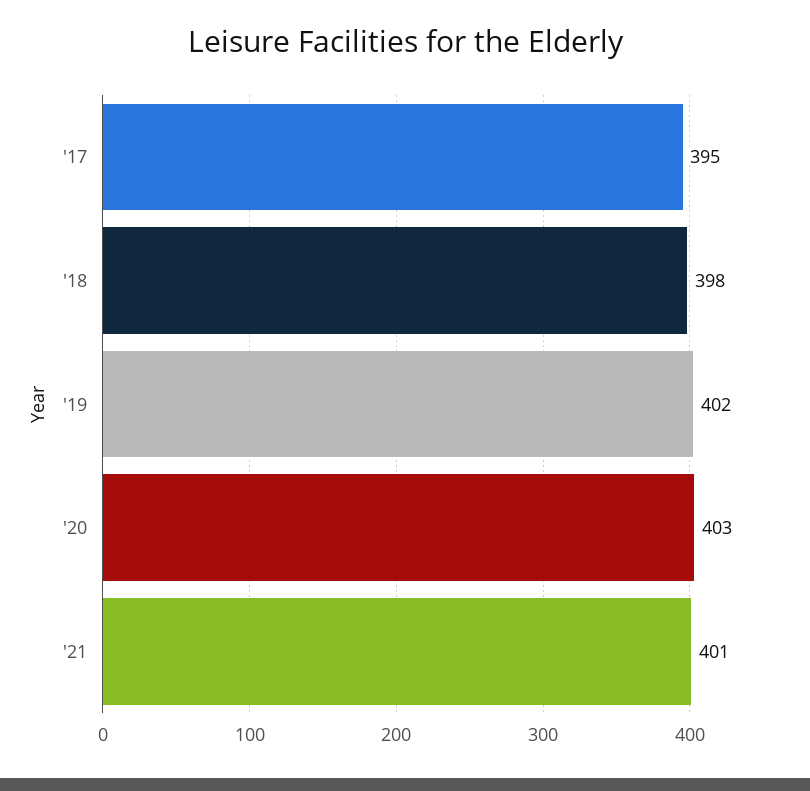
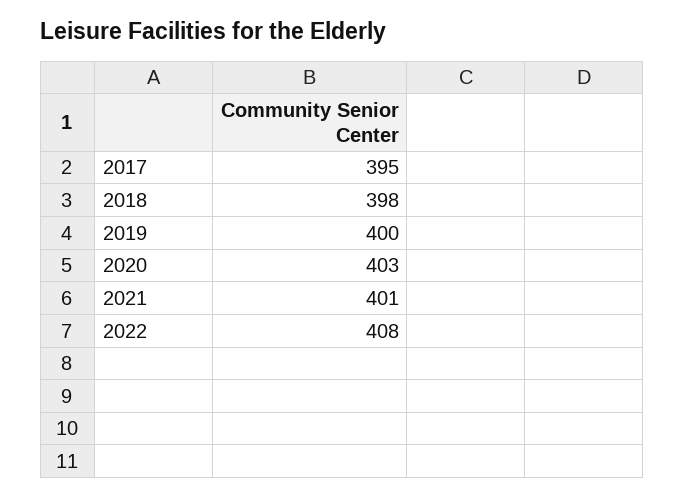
'19: 402 -> 400
2022: none -> 408

